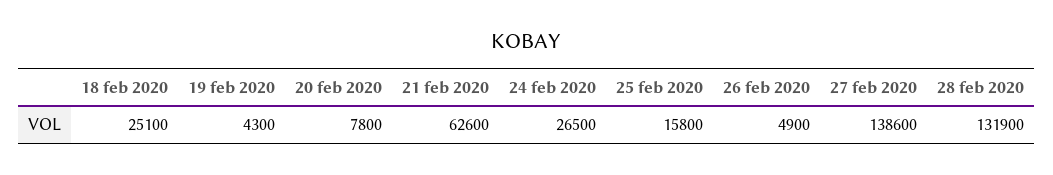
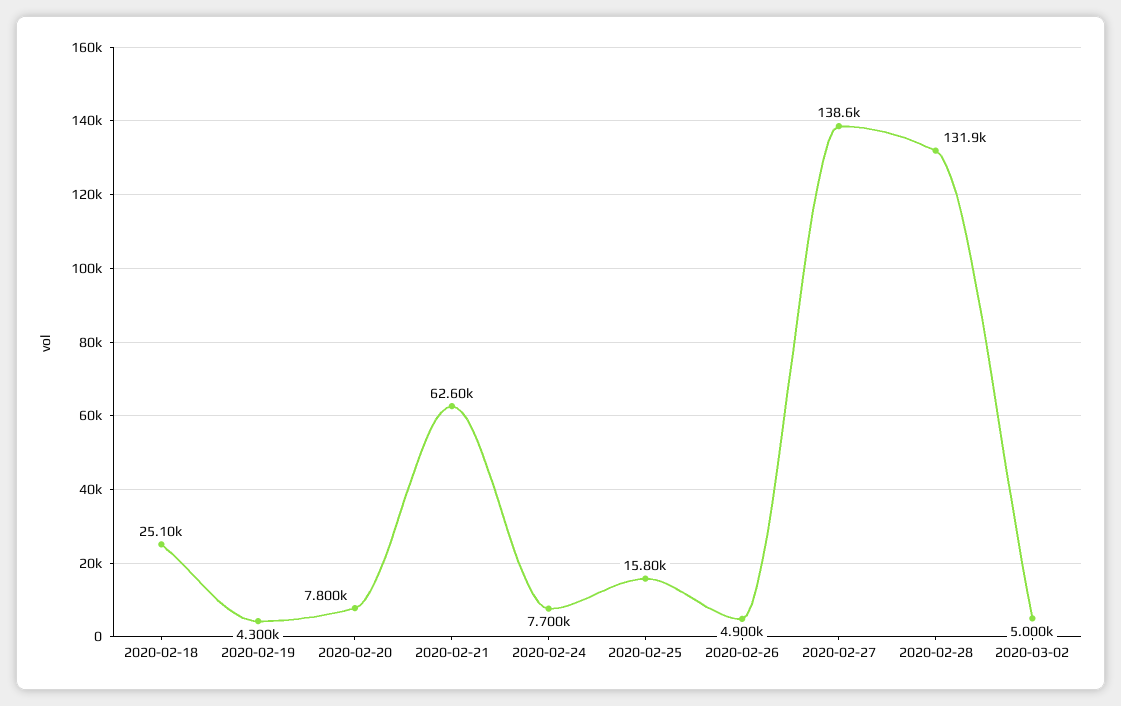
24 feb 2020: 26500 -> 7700
2020-03-02: none -> 5000

